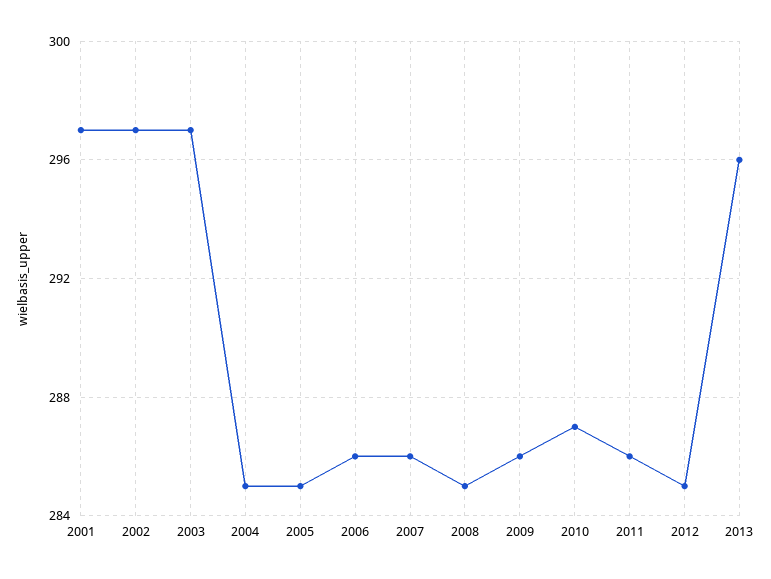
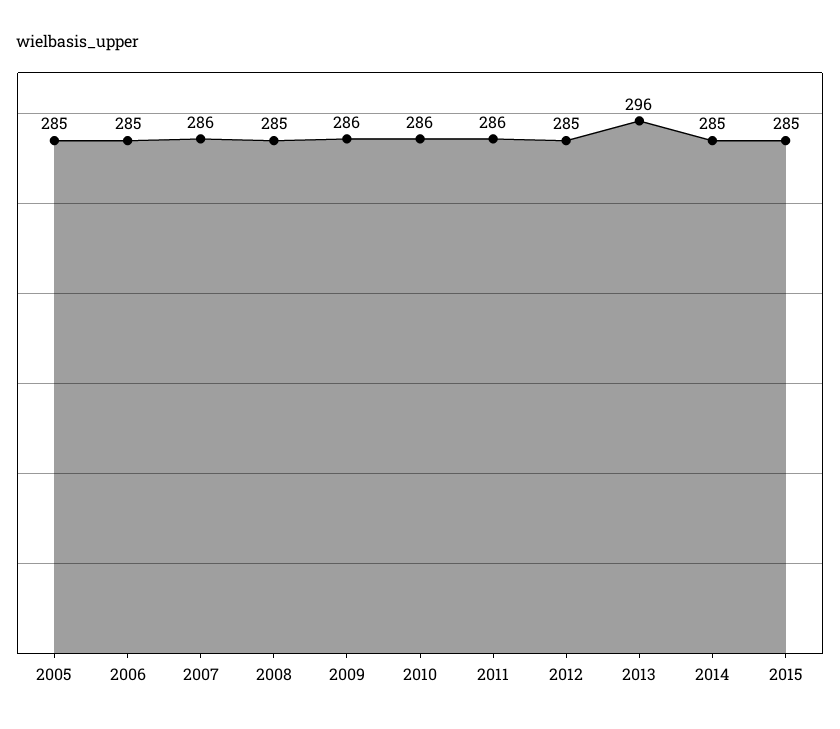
2001: 297 -> none
2002: 297 -> none
2003: 297 -> none
2004: 285 -> none
2006: 286 -> 285
2010: 287 -> 286
2014: none -> 285
2015: none -> 285

